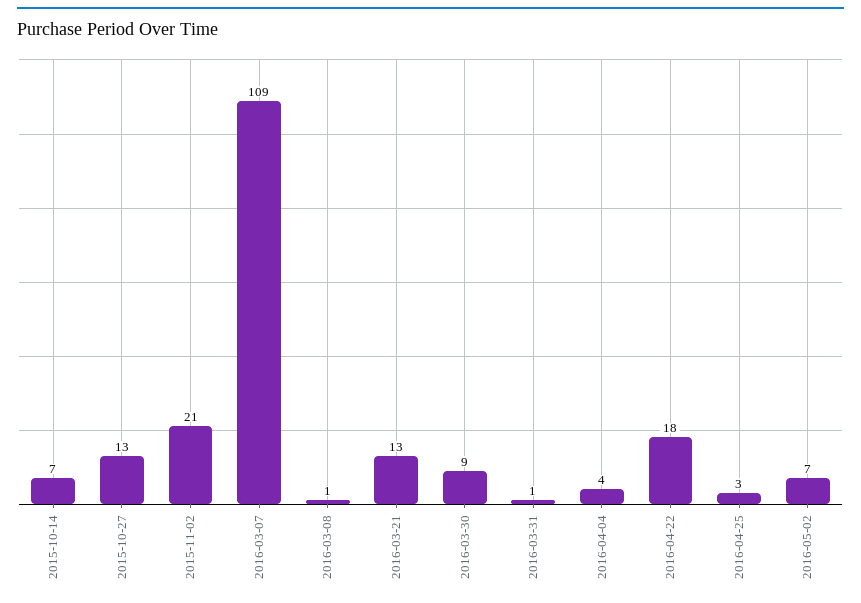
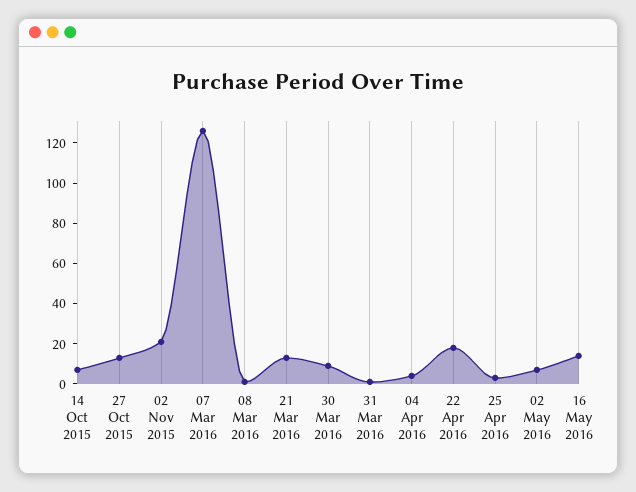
2016-03-07: 109 -> 125
16 May 2016: none -> 15

